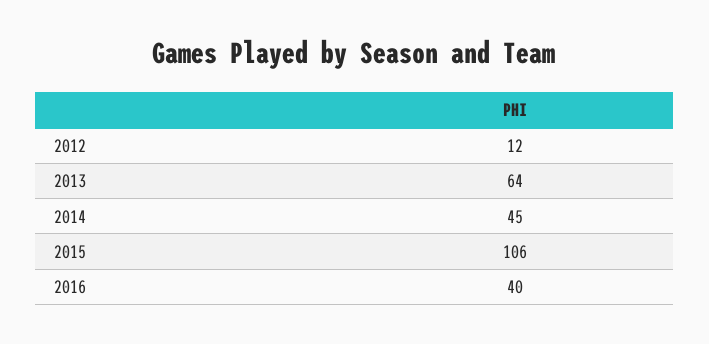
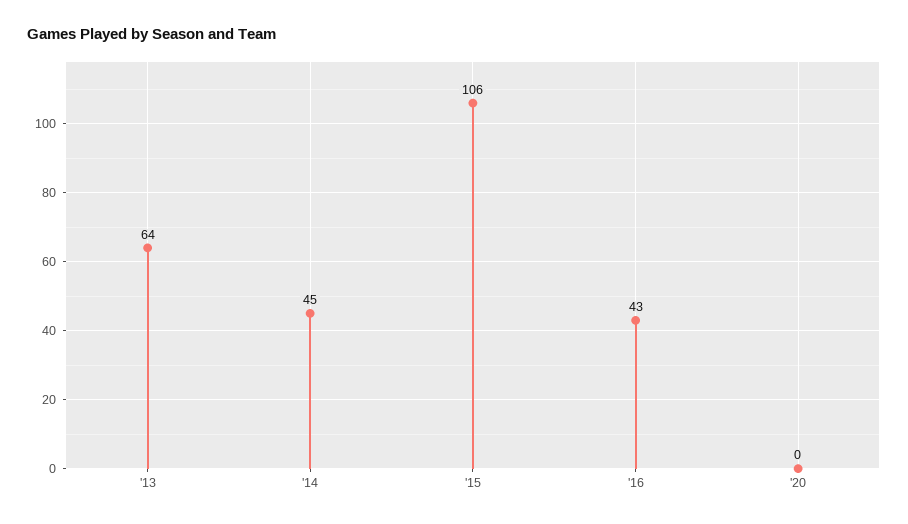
2012: 12 -> none
2016: 40 -> 43
'20: none -> 0

